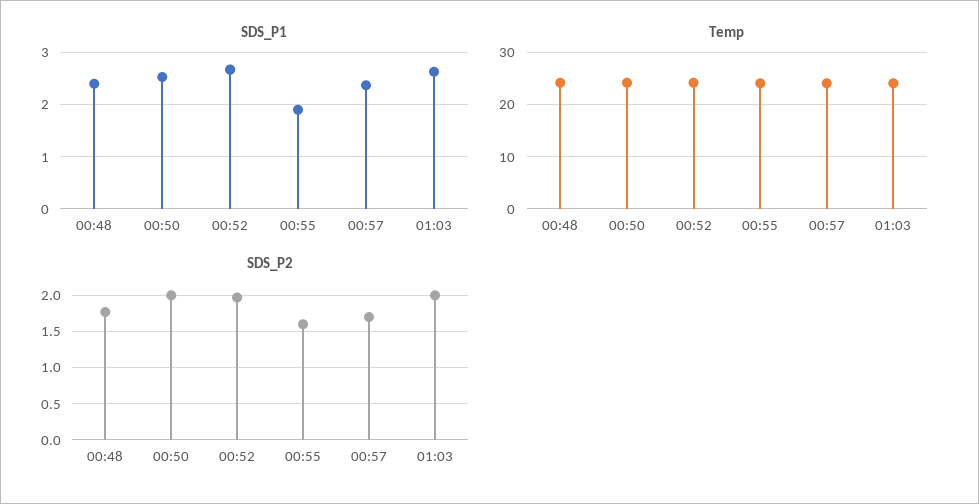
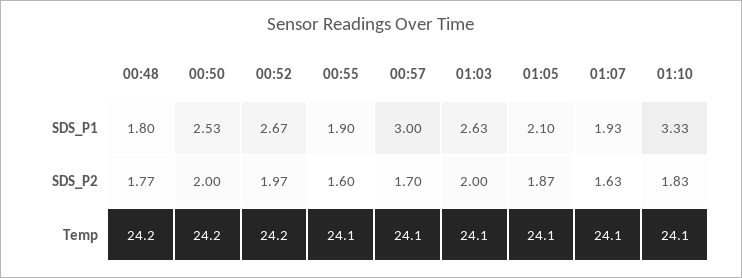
SDS_P1, 00:48: 2.4 -> 1.8
SDS_P1, 00:57: 2.4 -> 3
SDS_P1, 01:05: none -> 2.1
SDS_P1, 01:07: none -> 1.93
SDS_P1, 01:10: none -> 3.33
SDS_P2, 01:05: none -> 1.87
SDS_P2, 01:07: none -> 1.63
SDS_P2, 01:10: none -> 1.83
Temp, 01:05: none -> 24.1
Temp, 01:07: none -> 24.1
Temp, 01:10: none -> 24.1

